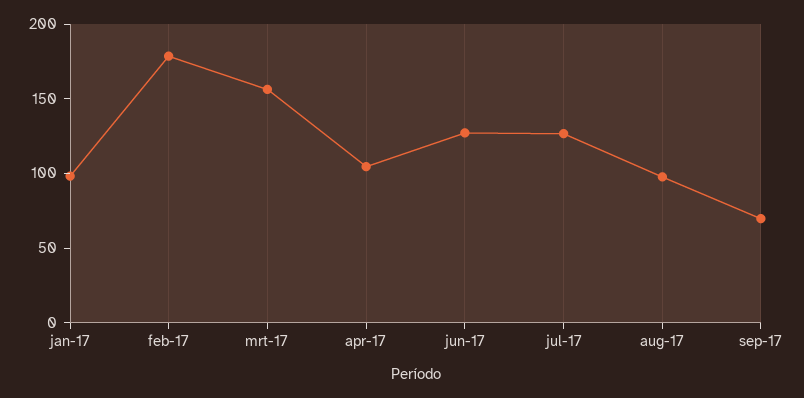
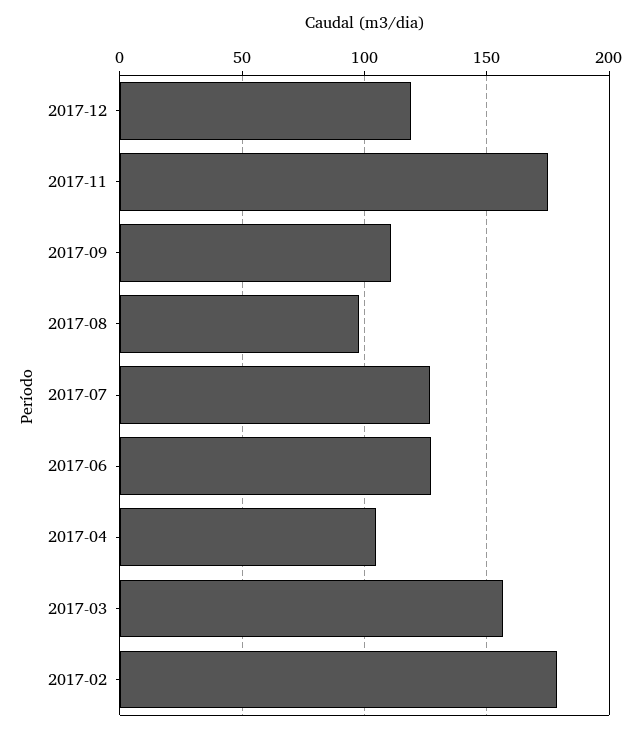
jan-17: 100 -> none
sep-17: 70 -> 110
2017-12: none -> 120
2017-11: none -> 175

